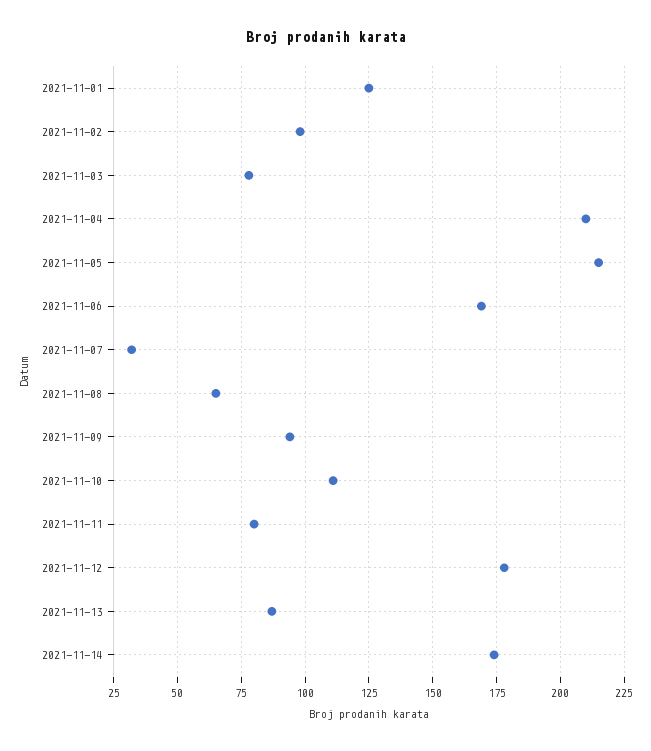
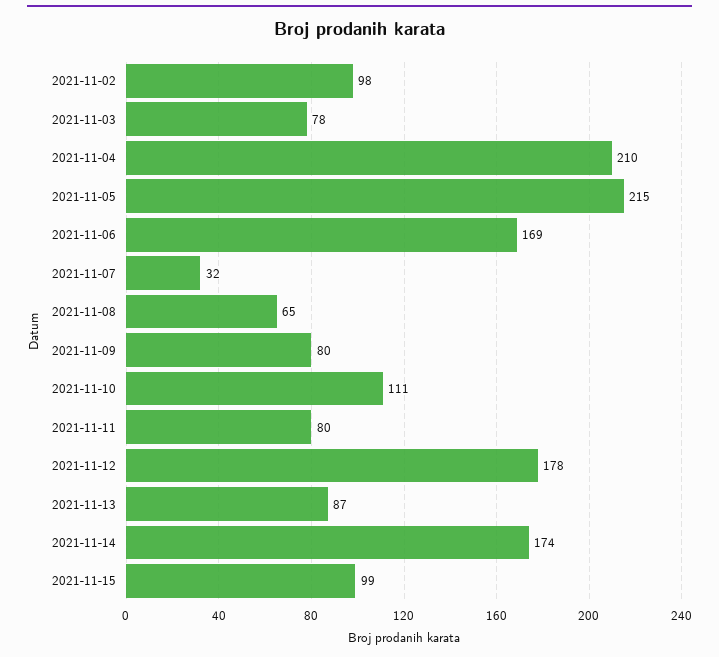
2021-11-01: 125 -> none
2021-11-09: 95 -> 80
2021-11-15: none -> 99

